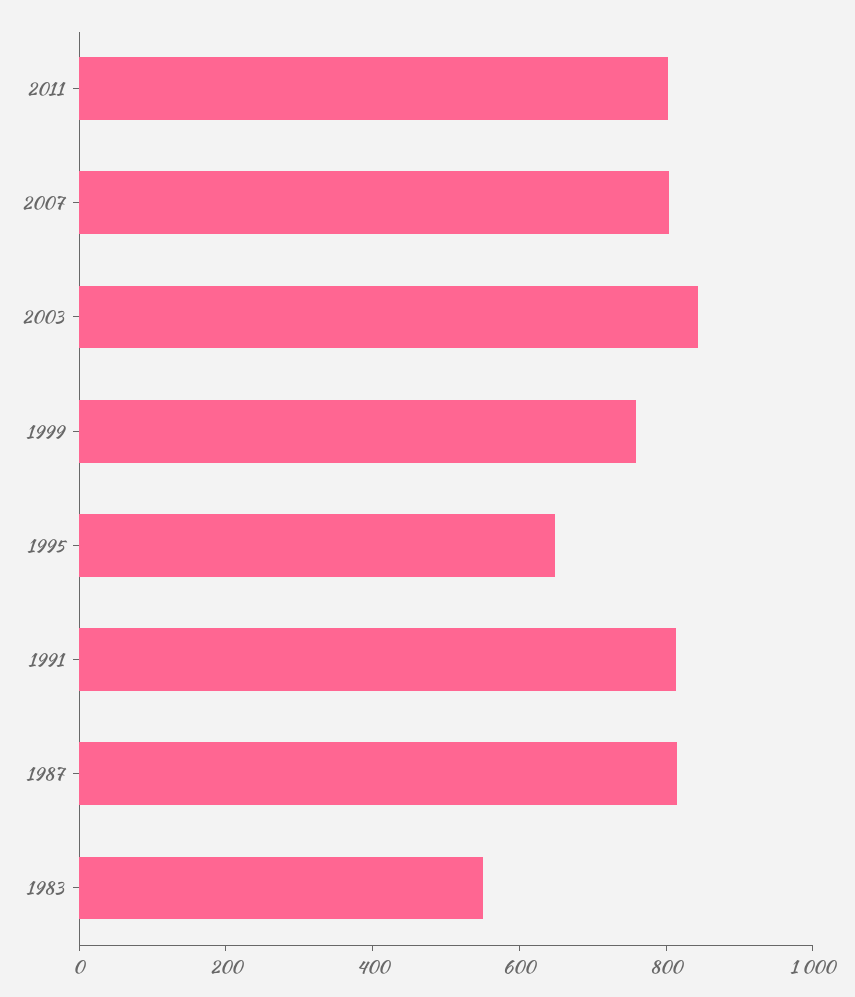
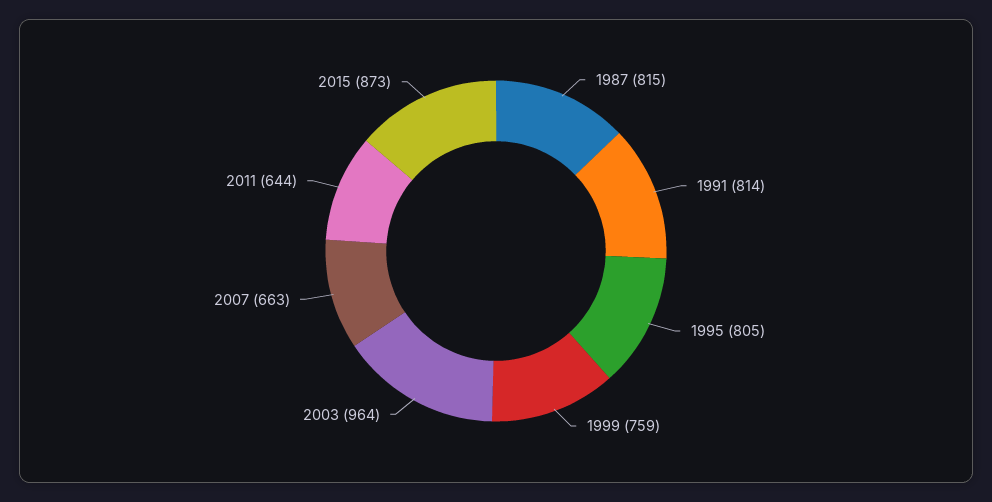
2011: 800 -> 644
2007: 800 -> 663
2003: 850 -> 964
1995: 650 -> 805
1983: 550 -> none
2015: none -> 873

